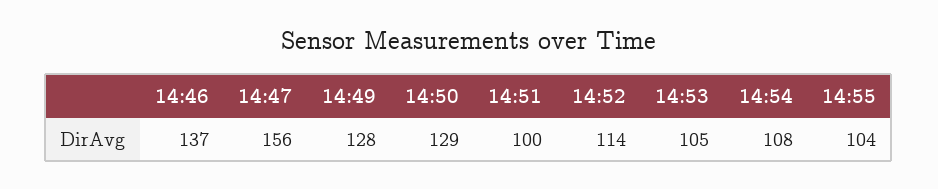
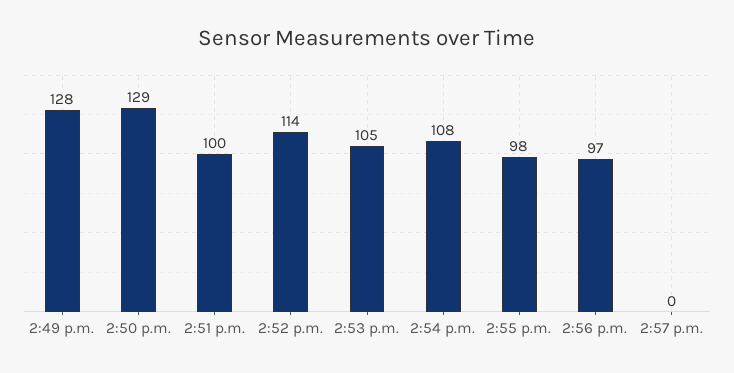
14:46: 137 -> none
14:47: 156 -> none
14:55: 104 -> 98
2:56 p.m.: none -> 97
2:57 p.m.: none -> 0

